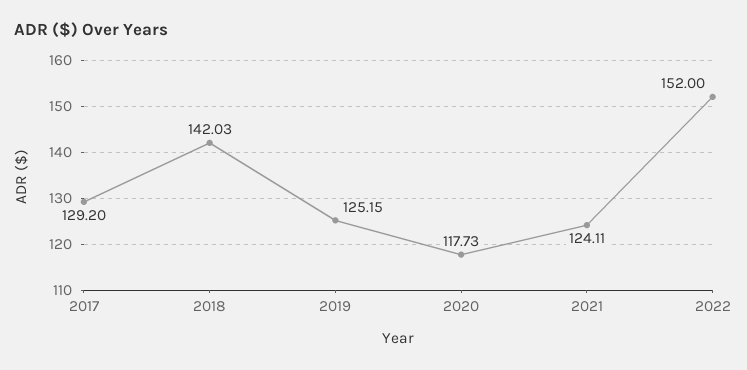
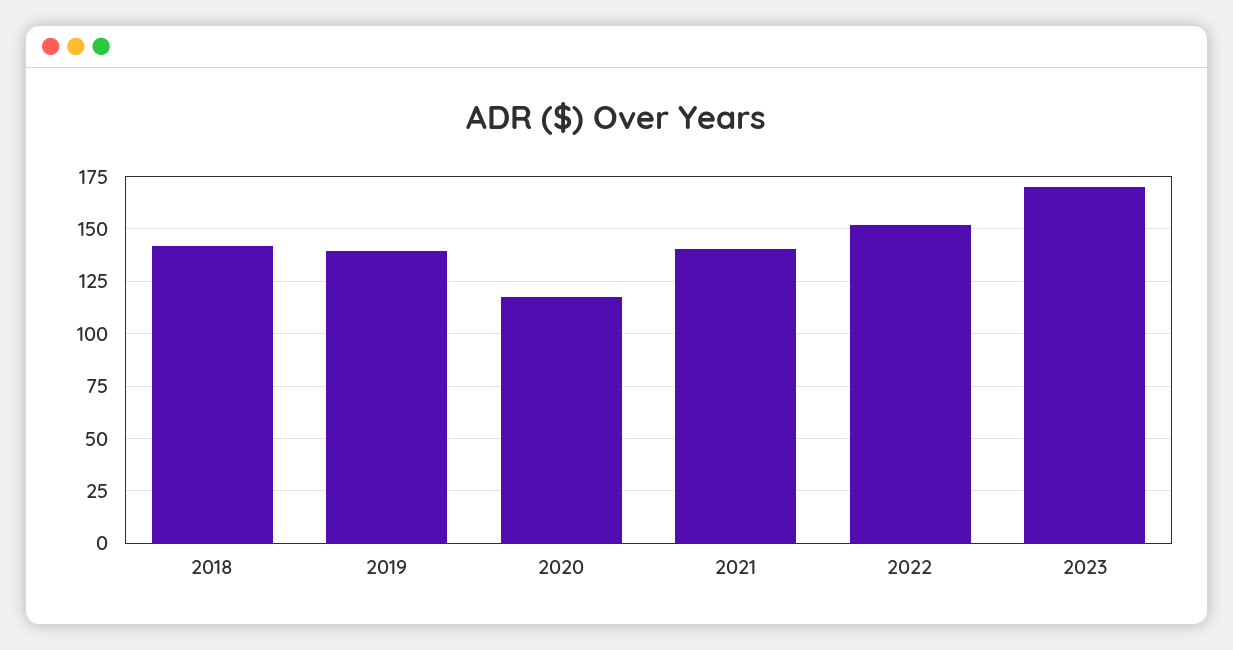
2017: 129.2 -> none
2019: 125.15 -> 140
2021: 124.11 -> 140
2023: none -> 170

